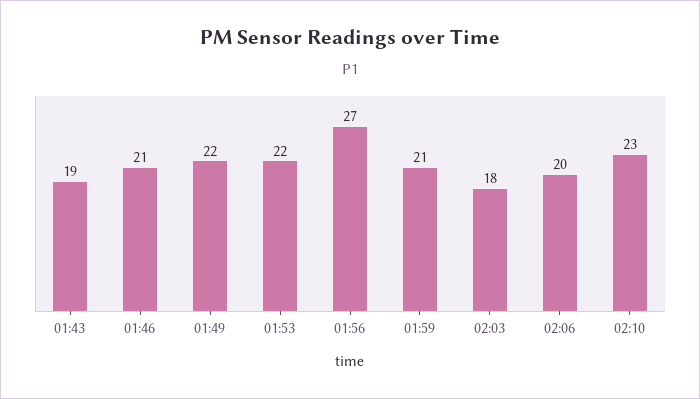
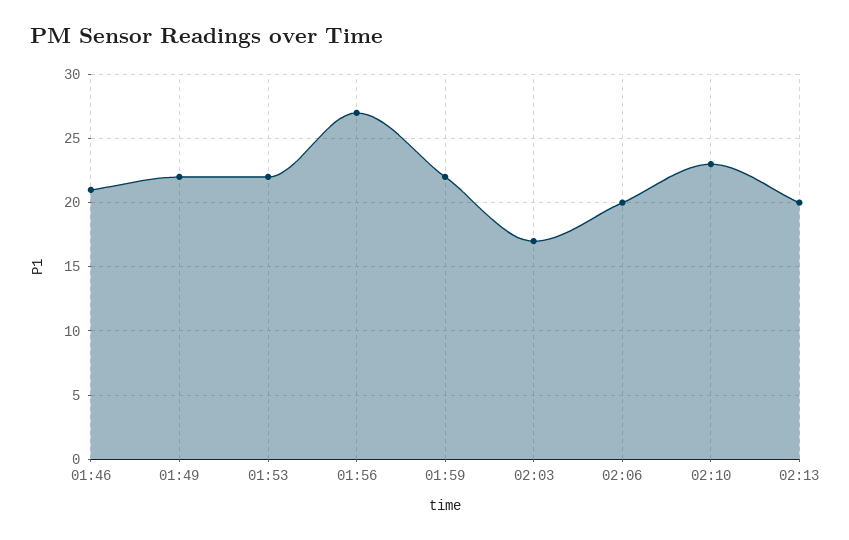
01:43: 19 -> none
01:59: 21 -> 22
02:03: 18 -> 17
02:13: none -> 20

